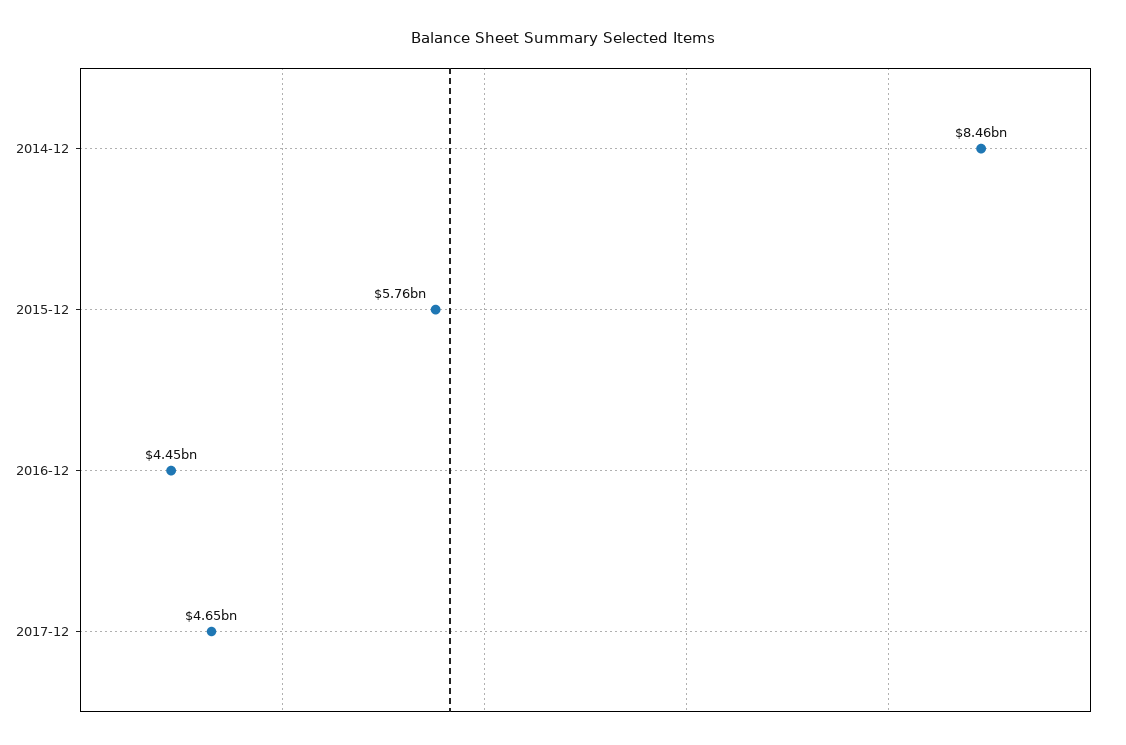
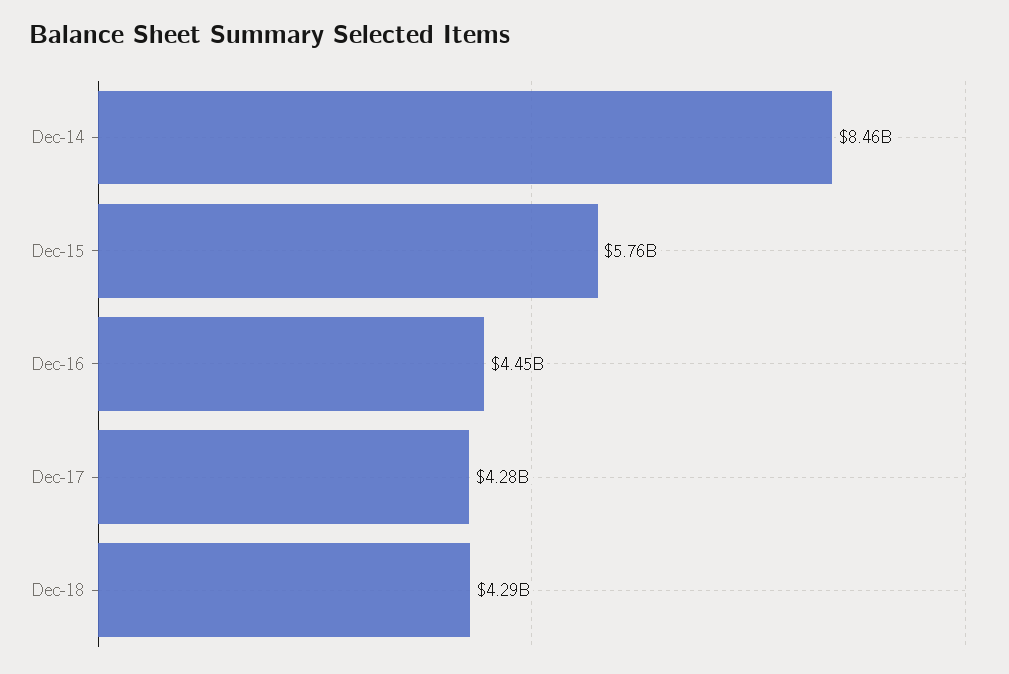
2017-12: 4650000000 -> 4280000000
Dec-18: none -> 4290000000

